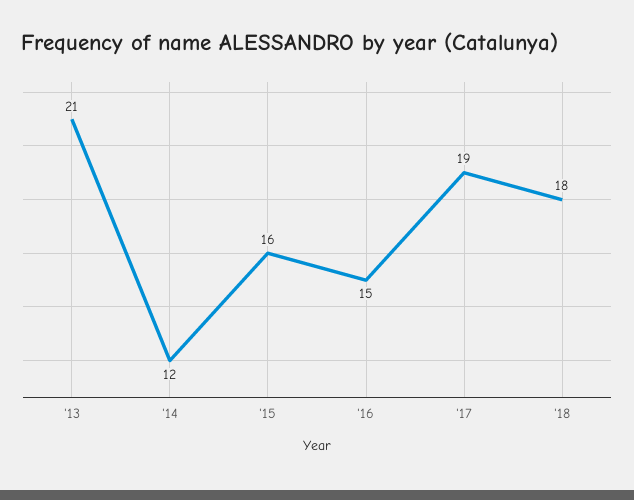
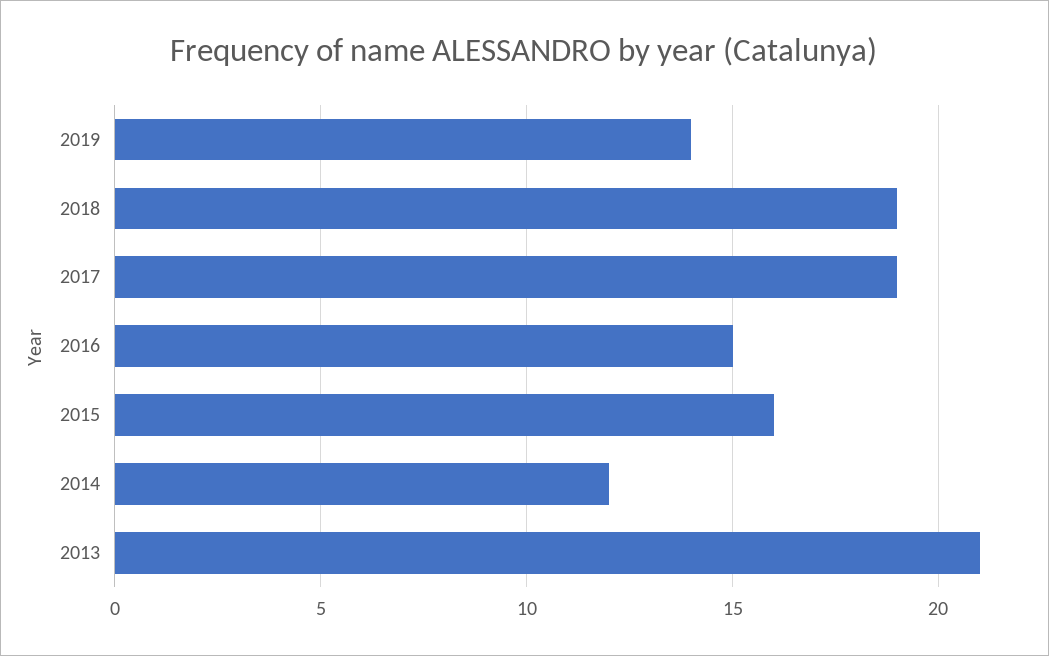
'18: 18 -> 19
2019: none -> 14

